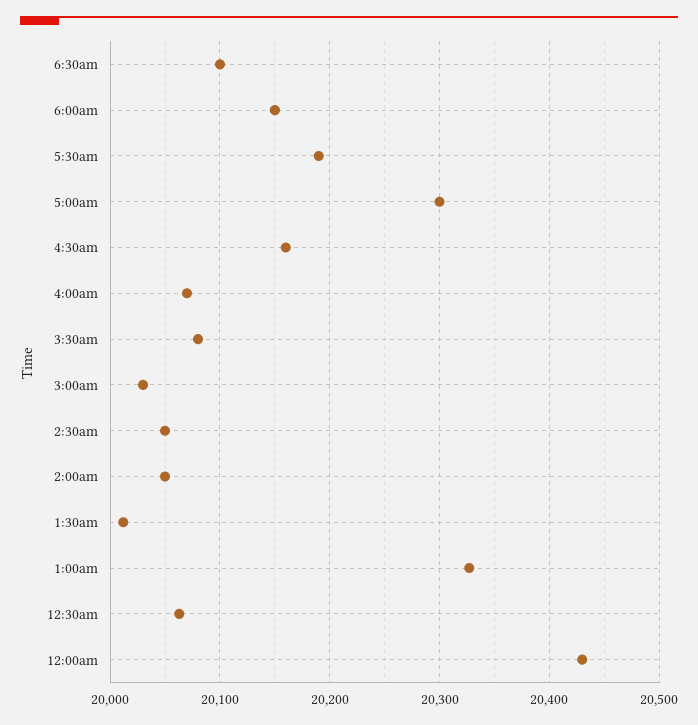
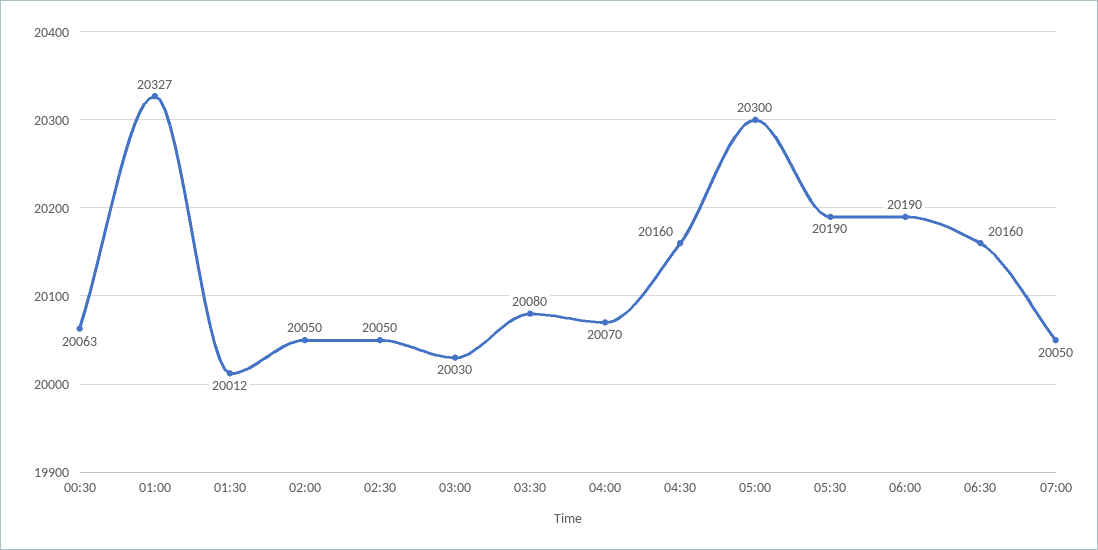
6:30am: 20100 -> 20160
6:00am: 20150 -> 20190
12:00am: 20430 -> none
07:00: none -> 20050

